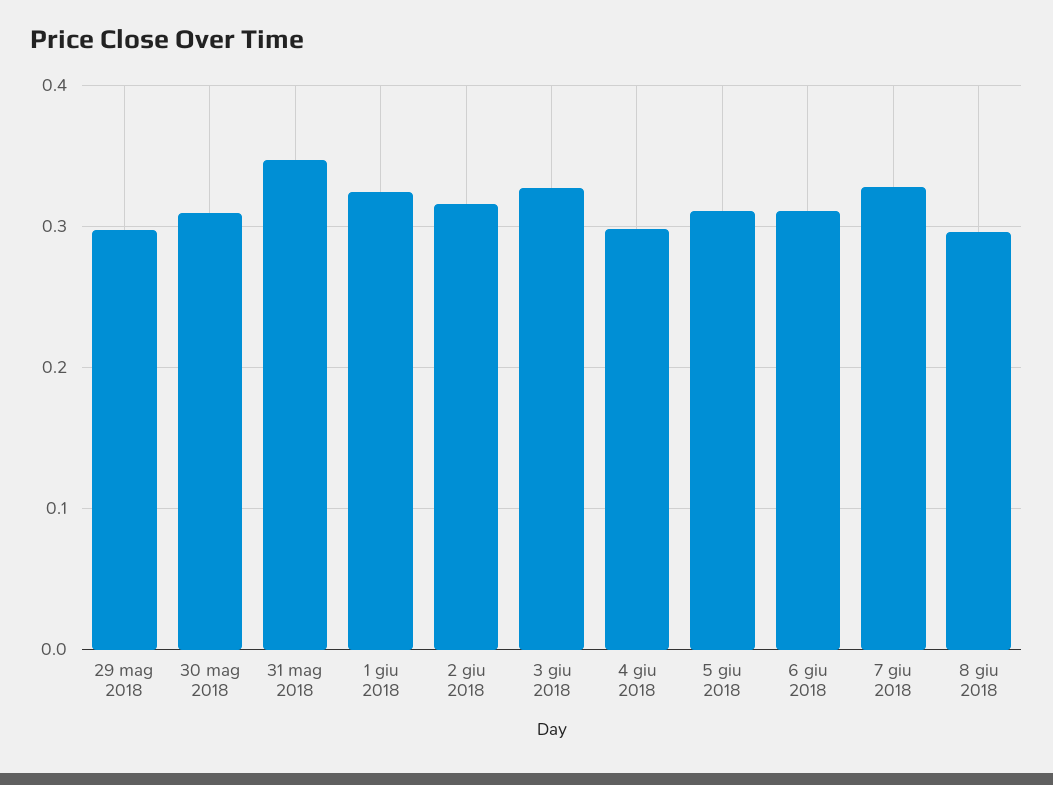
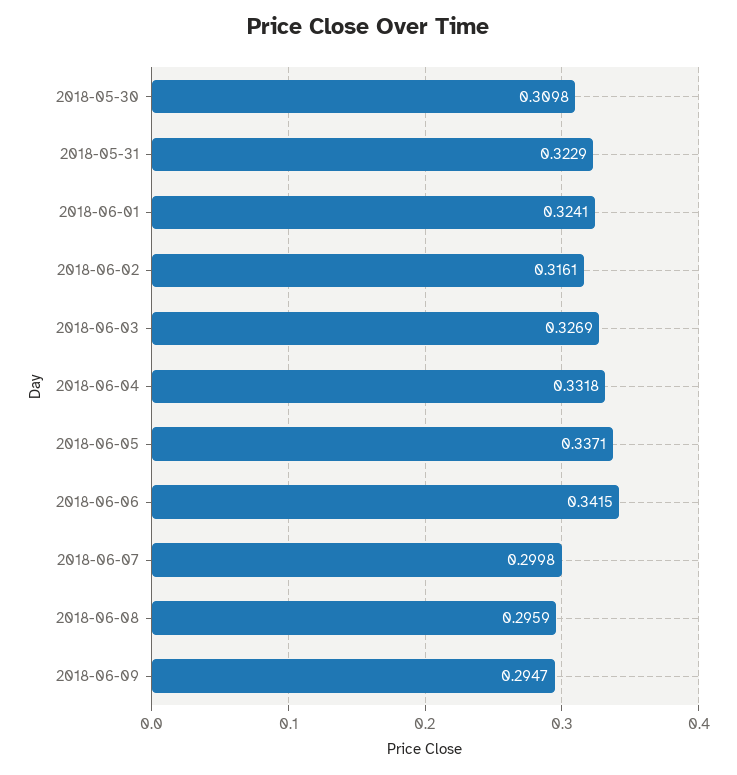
29 mag 2018: 0.3 -> none
31 mag 2018: 0.35 -> 0.3229
4 giu 2018: 0.3 -> 0.3318
5 giu 2018: 0.31 -> 0.3371
6 giu 2018: 0.31 -> 0.3415
7 giu 2018: 0.33 -> 0.2998
2018-06-09: none -> 0.2947

